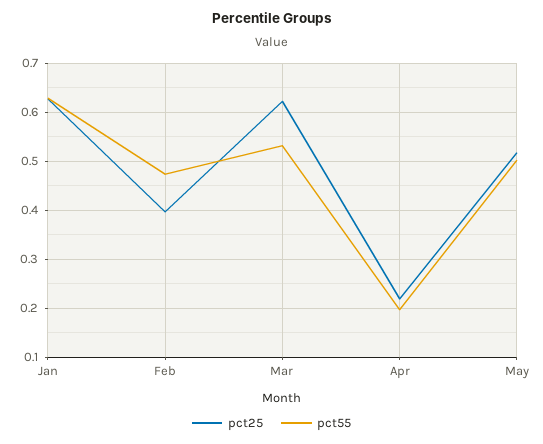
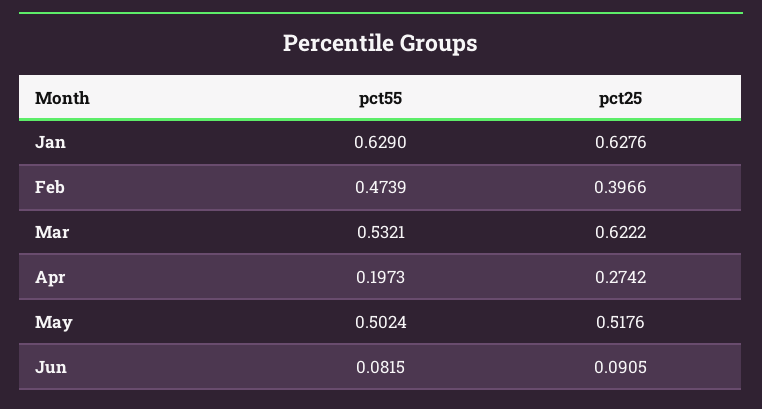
pct25, Apr: 0.22 -> 0.2742
pct55, Jun: none -> 0.0815
pct25, Jun: none -> 0.0905

